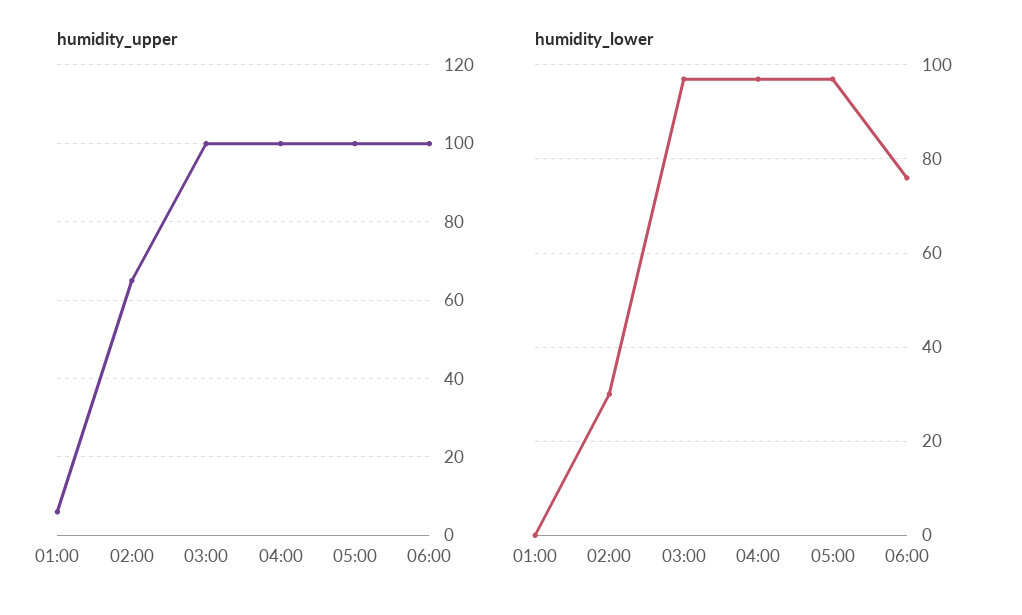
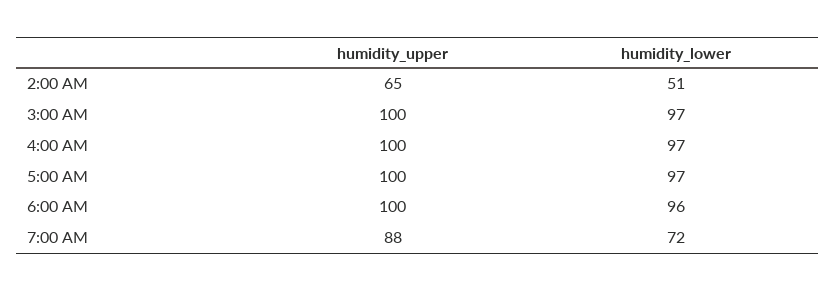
humidity_upper, 01:00: 6 -> none
humidity_lower, 01:00: 0 -> none
humidity_lower, 02:00: 30 -> 51
humidity_lower, 06:00: 75 -> 96
humidity_upper, 7:00 AM: none -> 88
humidity_lower, 7:00 AM: none -> 72

